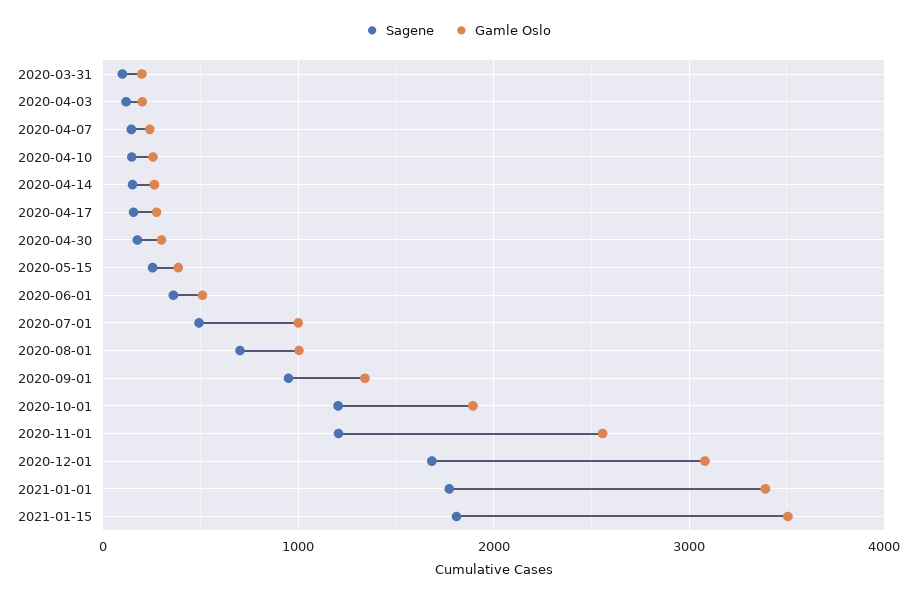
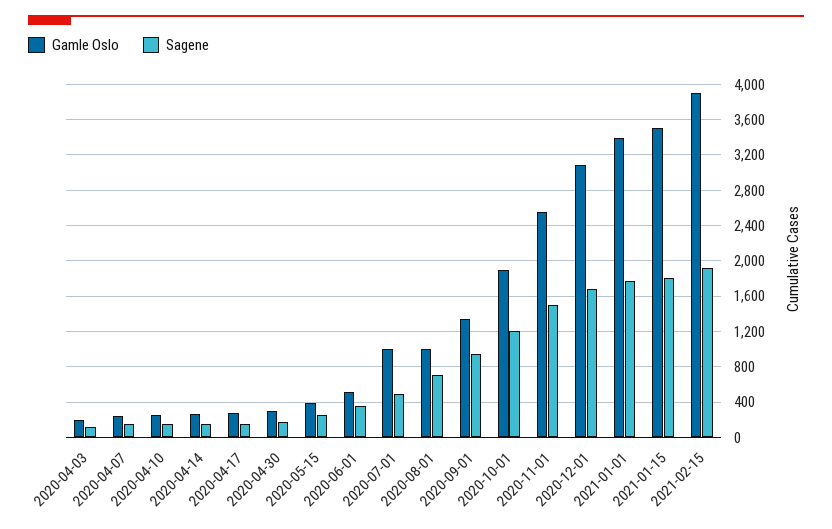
Sagene, 2020-03-31: 100 -> none
Gamle Oslo, 2020-03-31: 200 -> none
Sagene, 2020-11-01: 1200 -> 1500
Gamle Oslo, 2021-02-15: none -> 3900
Sagene, 2021-02-15: none -> 1900

